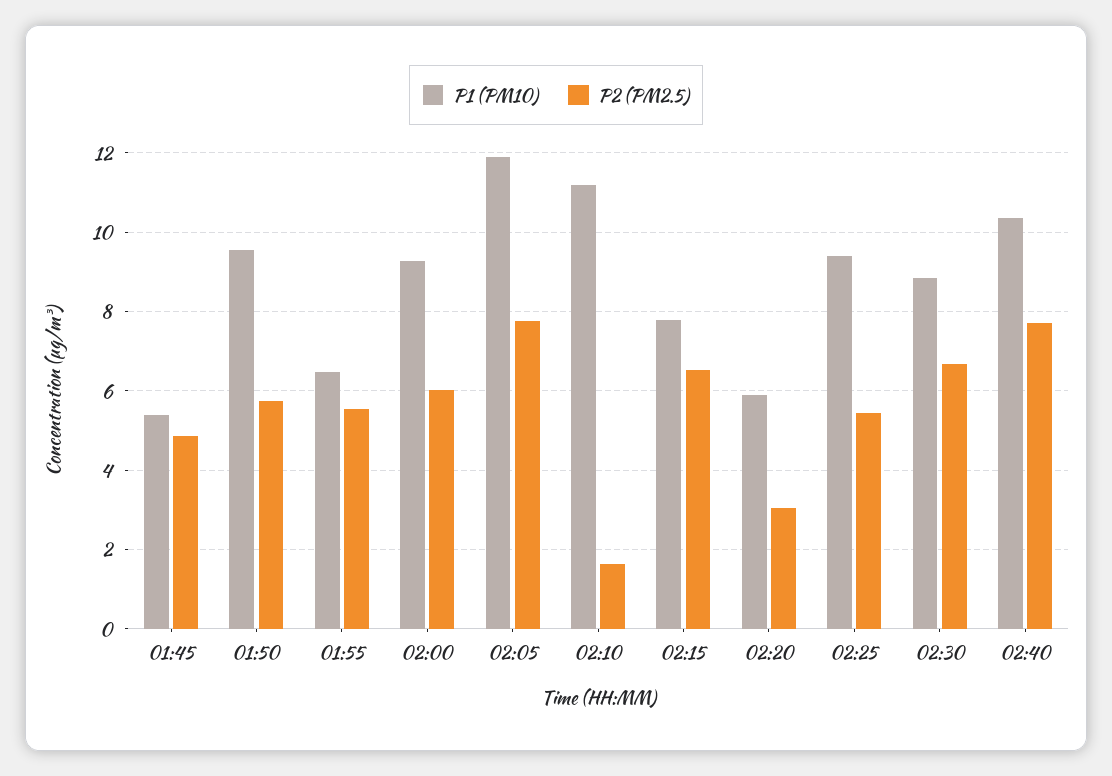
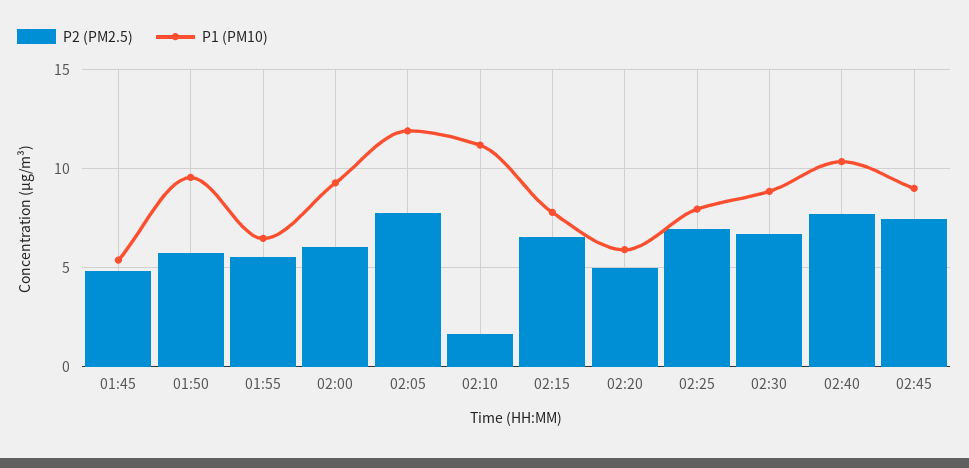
P2 (PM2.5), 02:20: 3 -> 5
P1 (PM10), 02:25: 9.4 -> 8
P2 (PM2.5), 02:25: 5.4 -> 7
P2 (PM2.5), 02:45: none -> 7.5
P1 (PM10), 02:45: none -> 9

